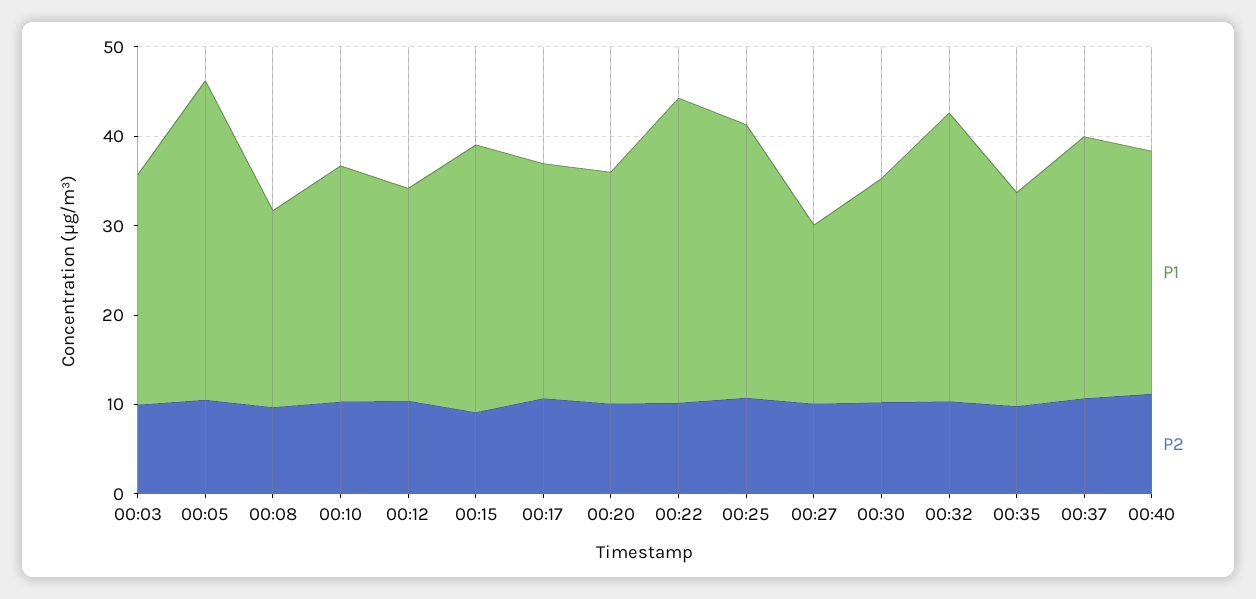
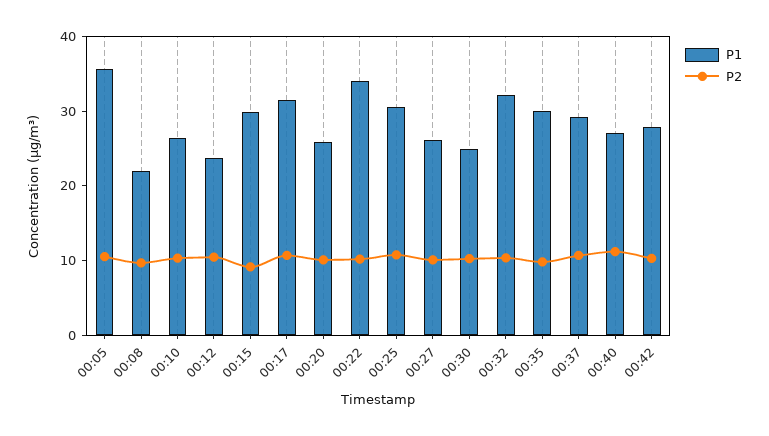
P1, 00:03: 26 -> none
P2, 00:03: 10 -> none
P1, 00:17: 26 -> 32
P1, 00:27: 20 -> 26
P1, 00:35: 24 -> 30
P1, 00:42: none -> 28
P2, 00:42: none -> 10

